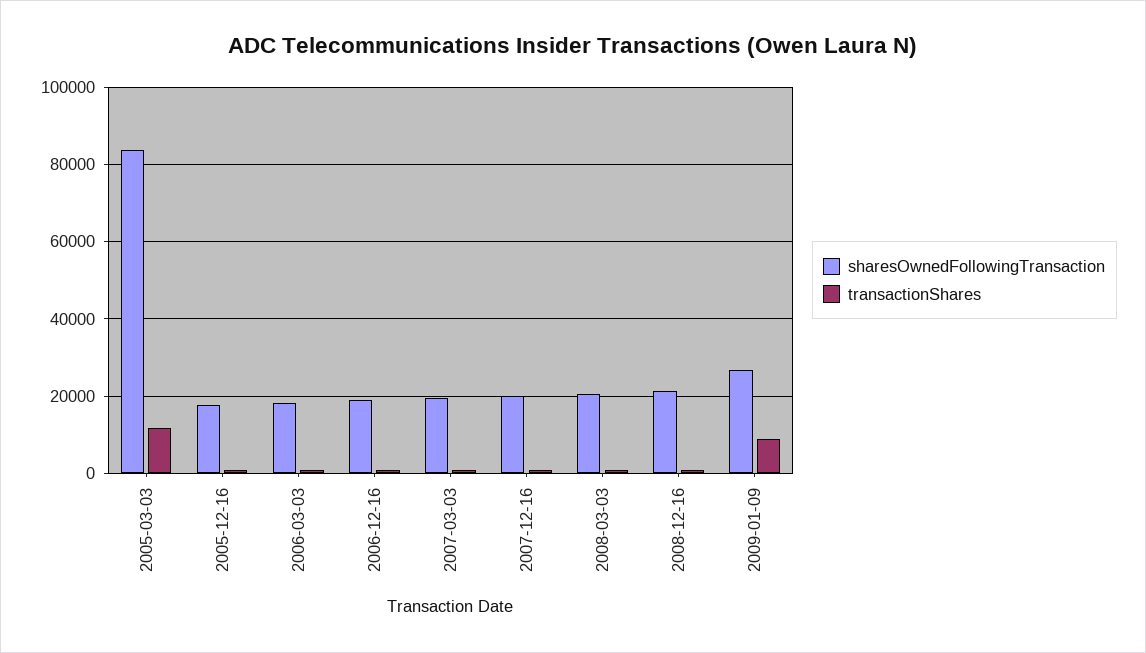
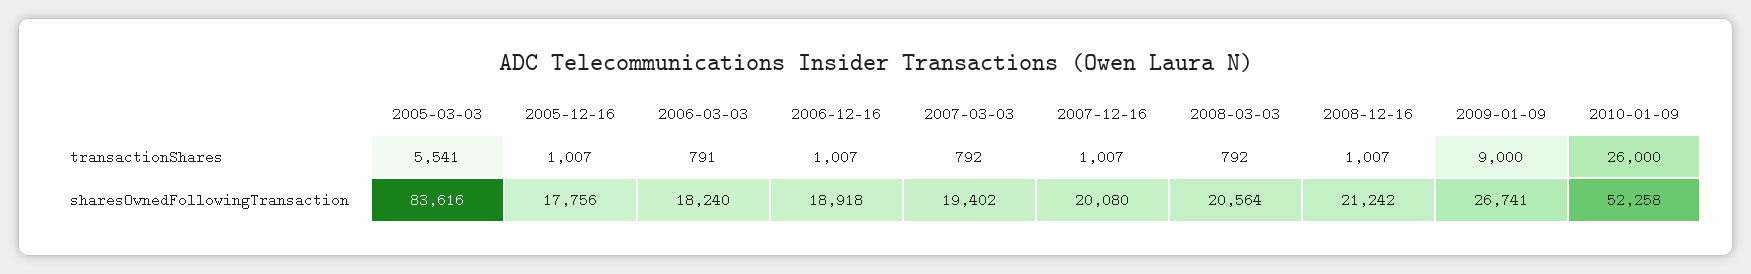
transactionShares, 2005-03-03: 12000 -> 5541
transactionShares, 2010-01-09: none -> 26000
sharesOwnedFollowingTransaction, 2010-01-09: none -> 52258

